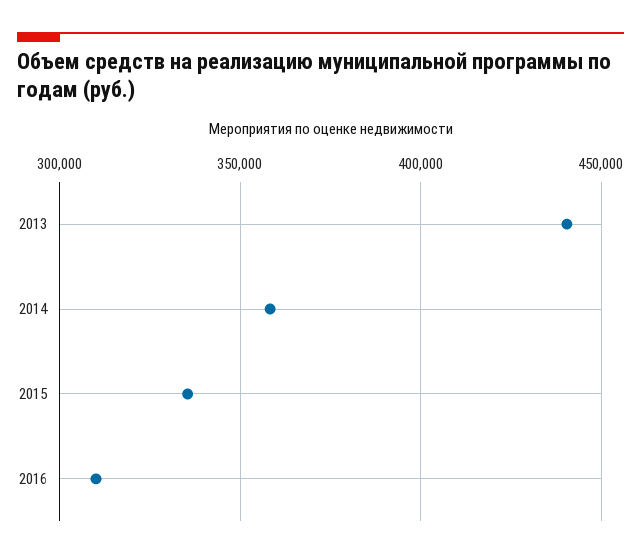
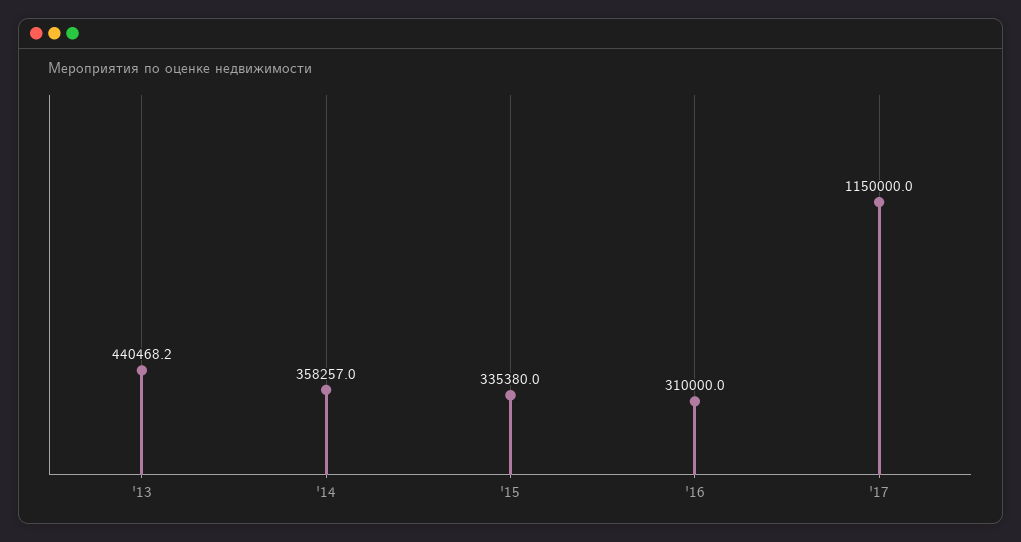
'17: none -> 1150000

